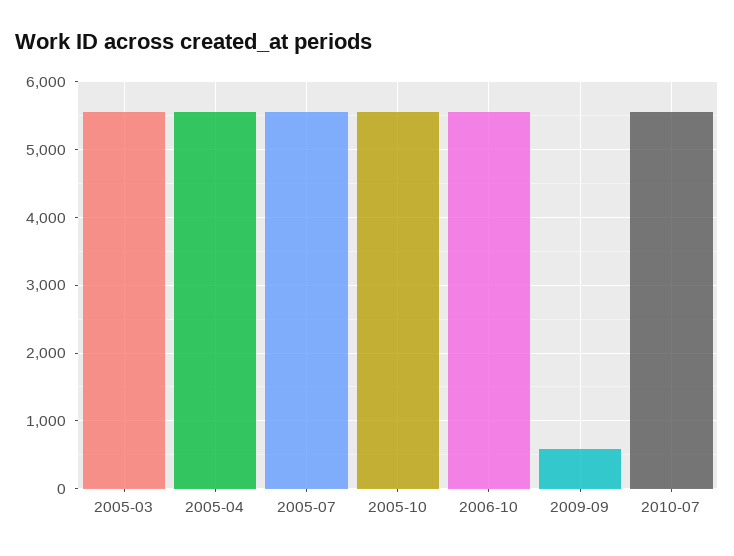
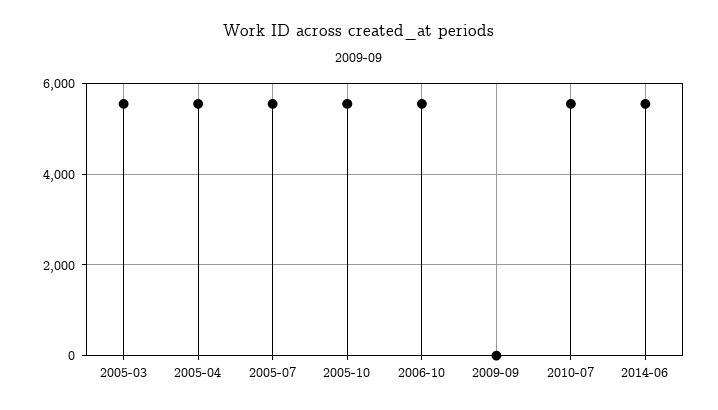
2009-09: 600 -> 0
2014-06: none -> 5600

